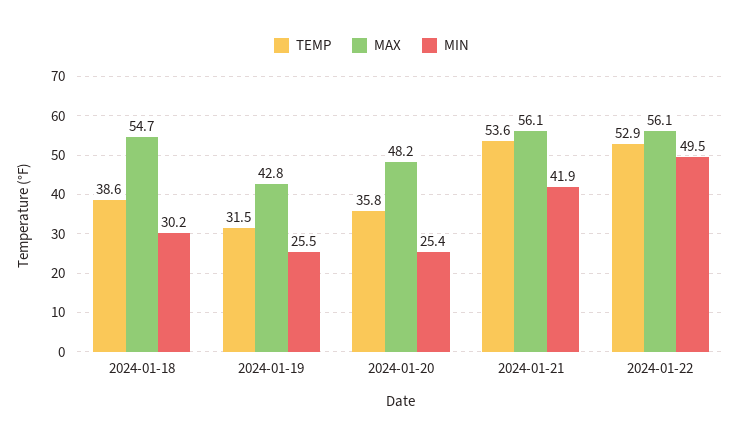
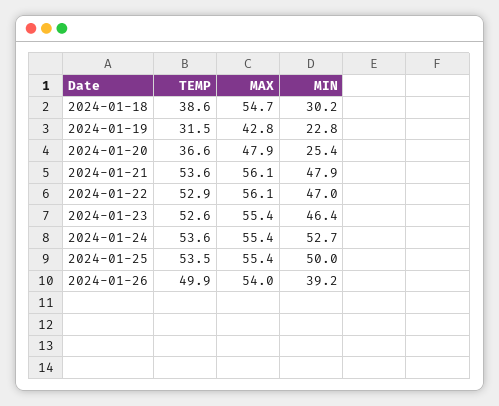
MIN, 2024-01-19: 25.5 -> 22.8
TEMP, 2024-01-20: 35.8 -> 36.6
MAX, 2024-01-20: 48.2 -> 47.9
MIN, 2024-01-21: 41.9 -> 47.9
MIN, 2024-01-22: 49.5 -> 47
TEMP, 2024-01-23: none -> 52.6
MAX, 2024-01-23: none -> 55.4
MIN, 2024-01-23: none -> 46.4
TEMP, 2024-01-24: none -> 53.6
MAX, 2024-01-24: none -> 55.4
MIN, 2024-01-24: none -> 52.7
TEMP, 2024-01-25: none -> 53.5
MAX, 2024-01-25: none -> 55.4
MIN, 2024-01-25: none -> 50
TEMP, 2024-01-26: none -> 49.9
MAX, 2024-01-26: none -> 54
MIN, 2024-01-26: none -> 39.2

